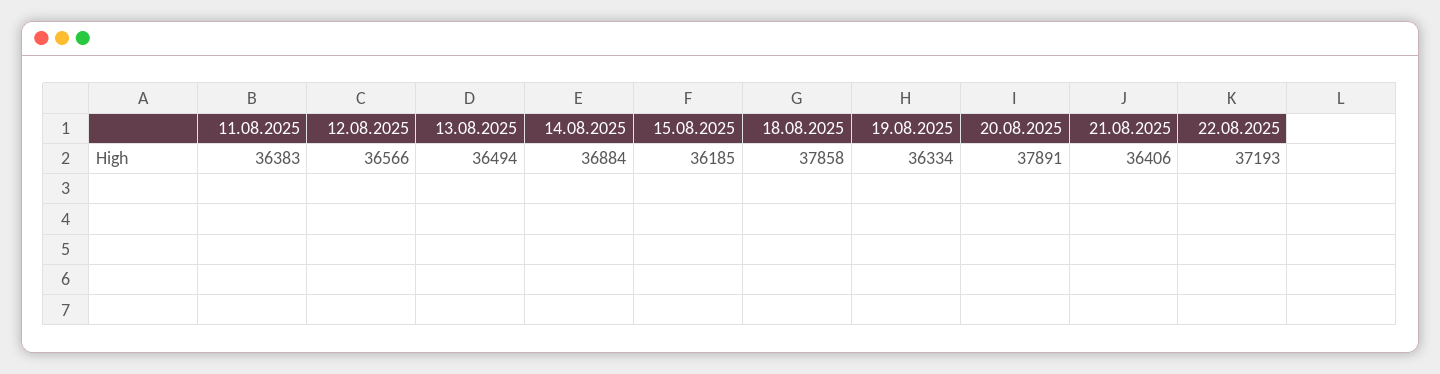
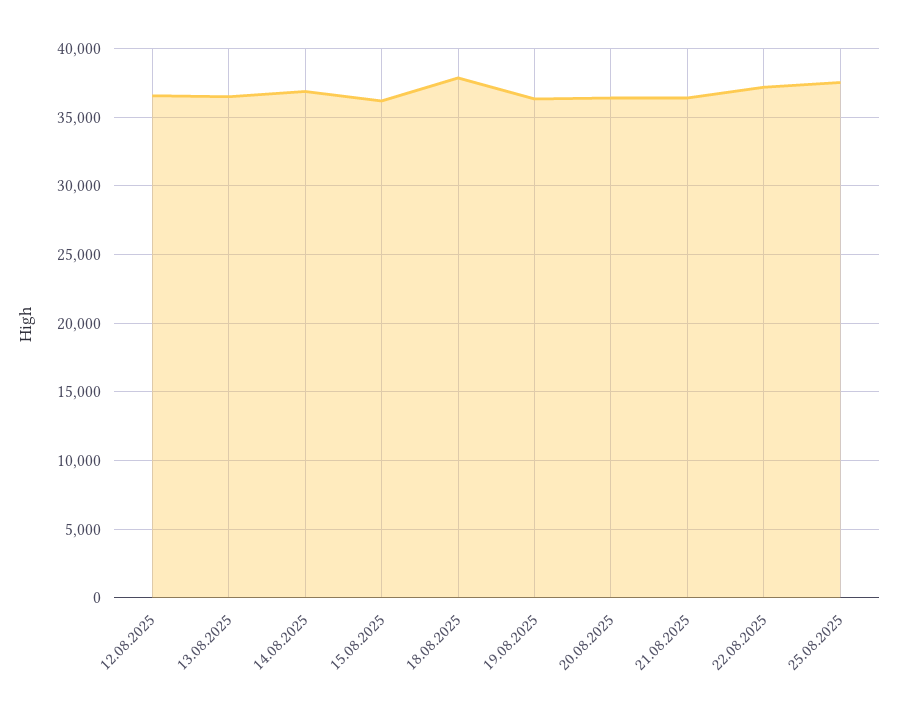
11.08.2025: 36383 -> none
20.08.2025: 37891 -> 36500
25.08.2025: none -> 37500

